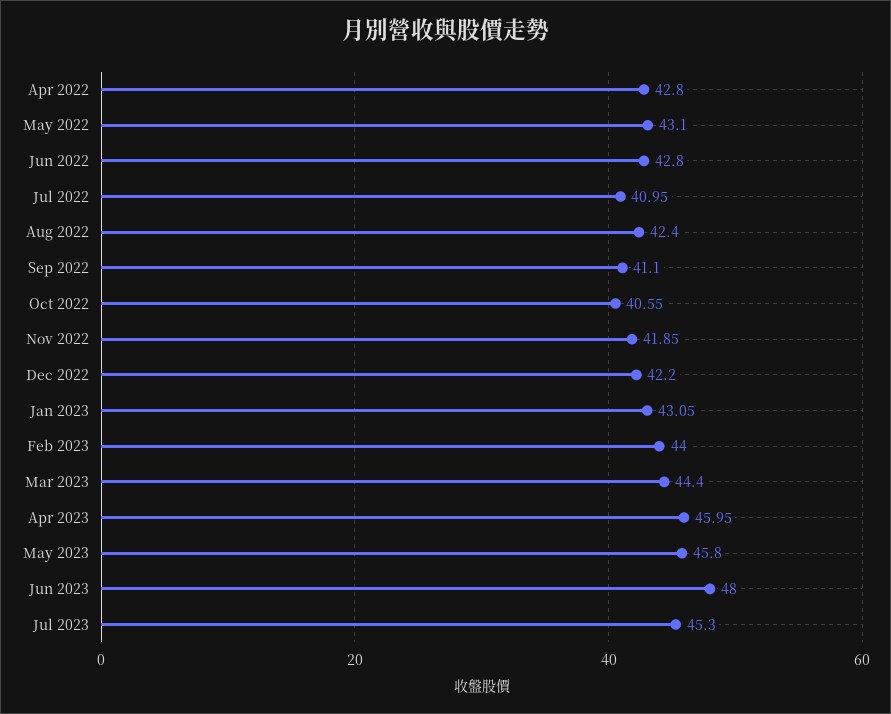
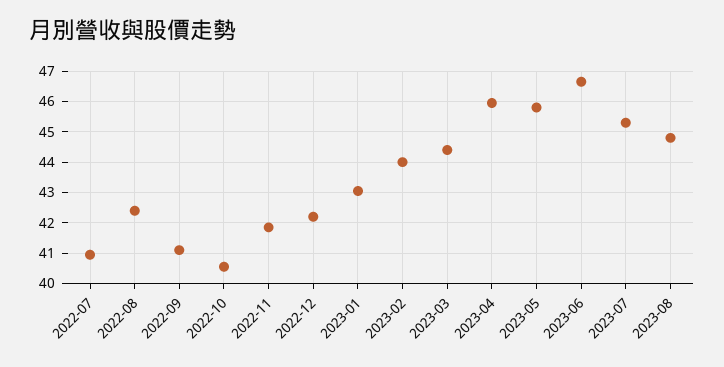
Apr 2022: 42.8 -> none
May 2022: 43.1 -> none
Jun 2022: 42.8 -> none
Jun 2023: 48 -> 46.6
2023-08: none -> 44.8

